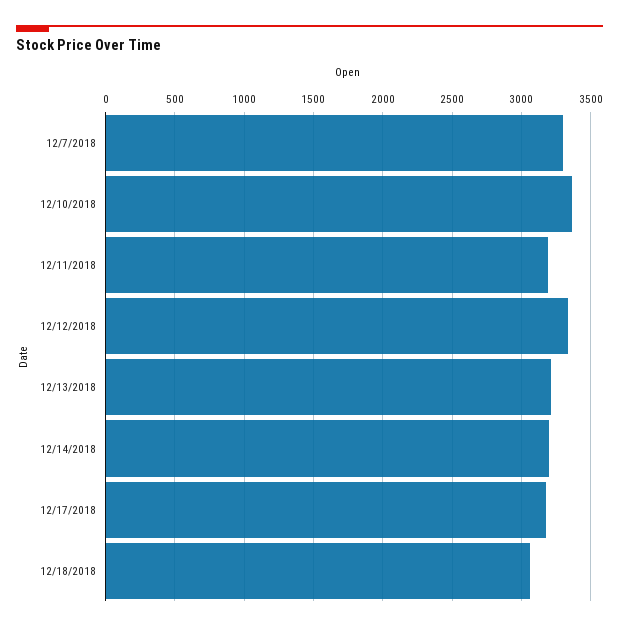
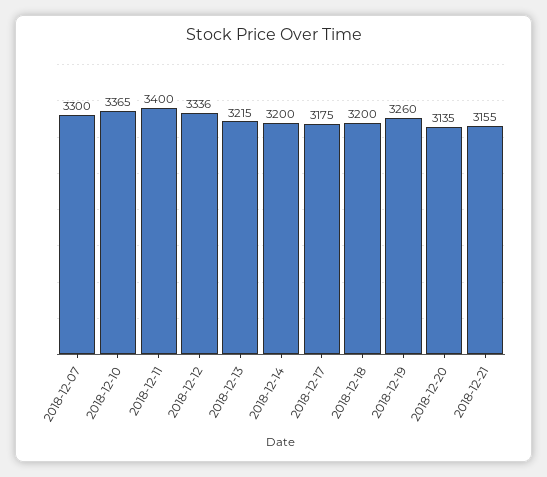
12/11/2018: 3200 -> 3400
12/18/2018: 3050 -> 3200
2018-12-19: none -> 3260
2018-12-20: none -> 3135
2018-12-21: none -> 3155

